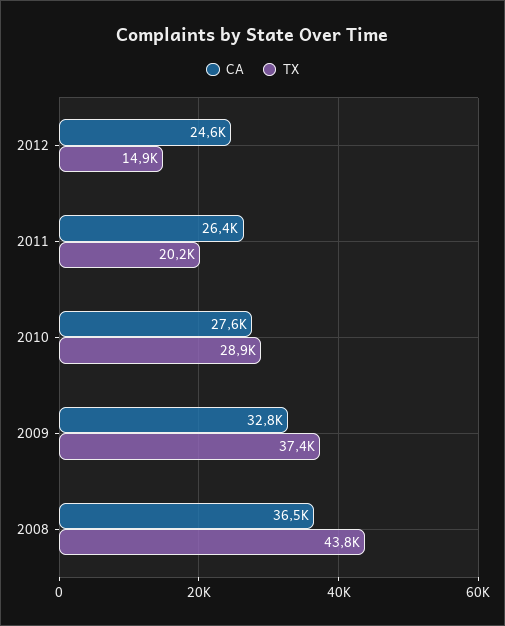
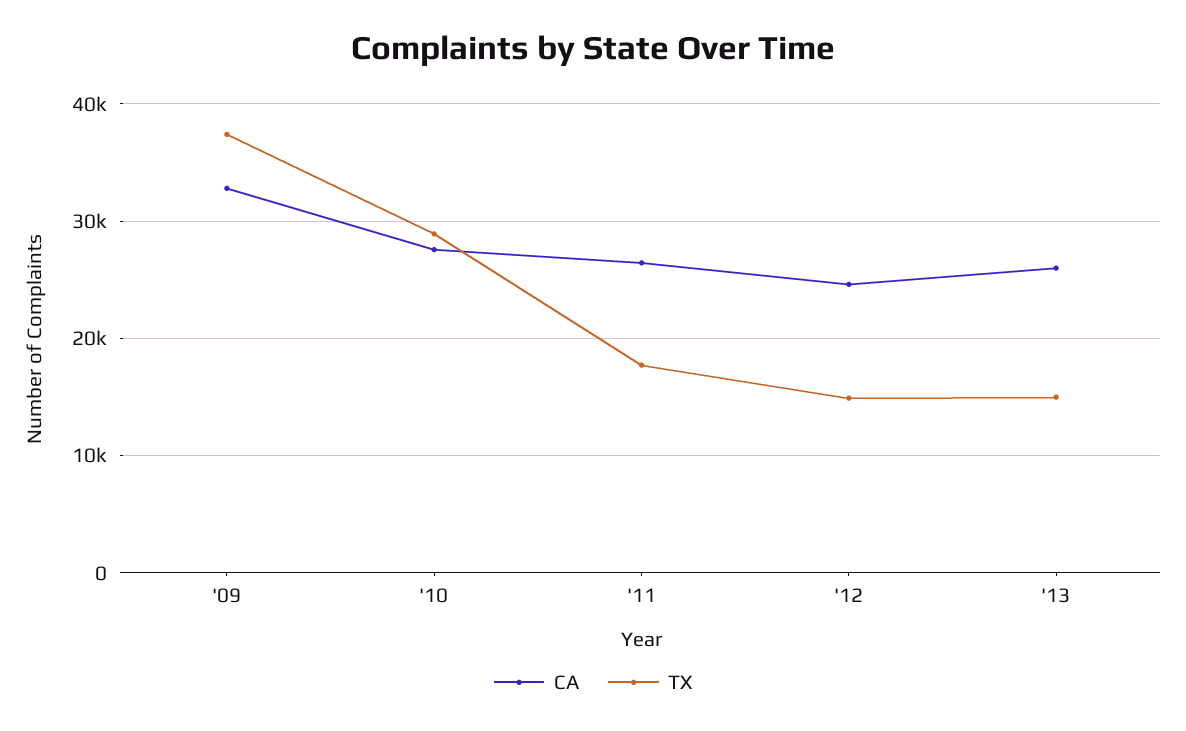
TX, 2011: 20200 -> 18000
CA, 2008: 36500 -> none
TX, 2008: 43800 -> none
CA, '13: none -> 26000
TX, '13: none -> 15000

